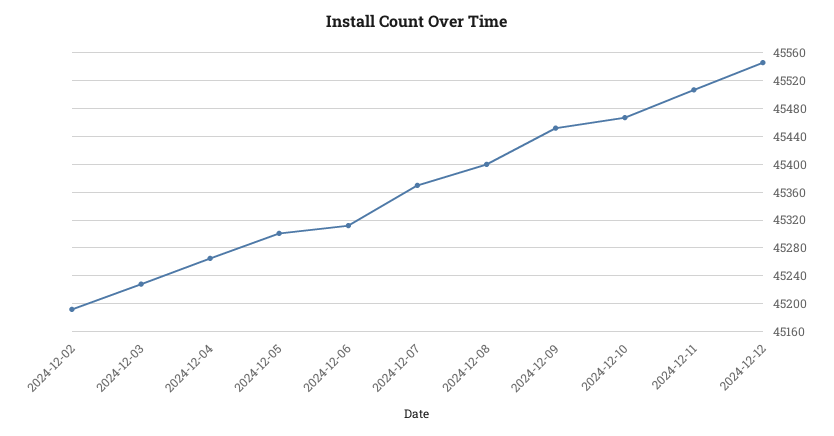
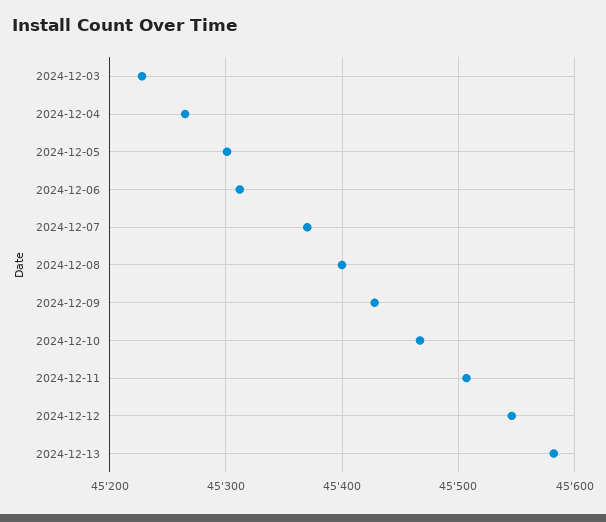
2024-12-02: 45190 -> none
2024-12-09: 45450 -> 45430
2024-12-13: none -> 45580

